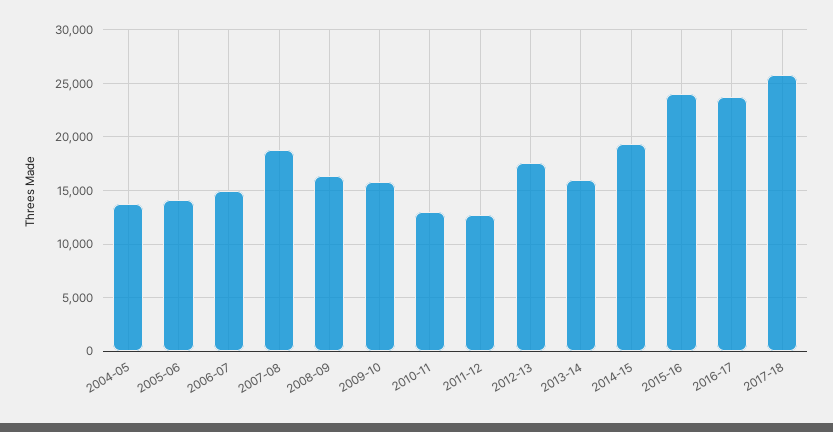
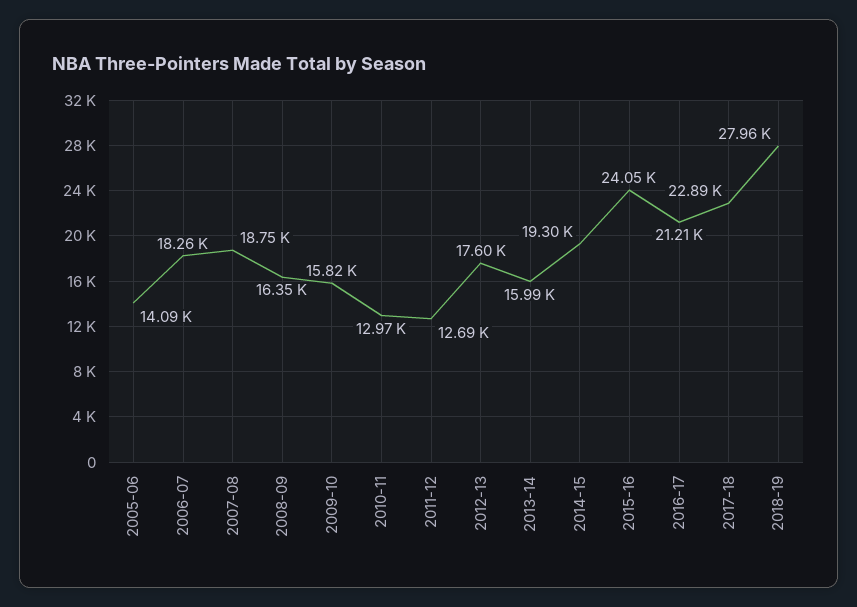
2004-05: 14000 -> none
2006-07: 15000 -> 18260
2016-17: 24000 -> 21210
2017-18: 26000 -> 22890
2018-19: none -> 27960

